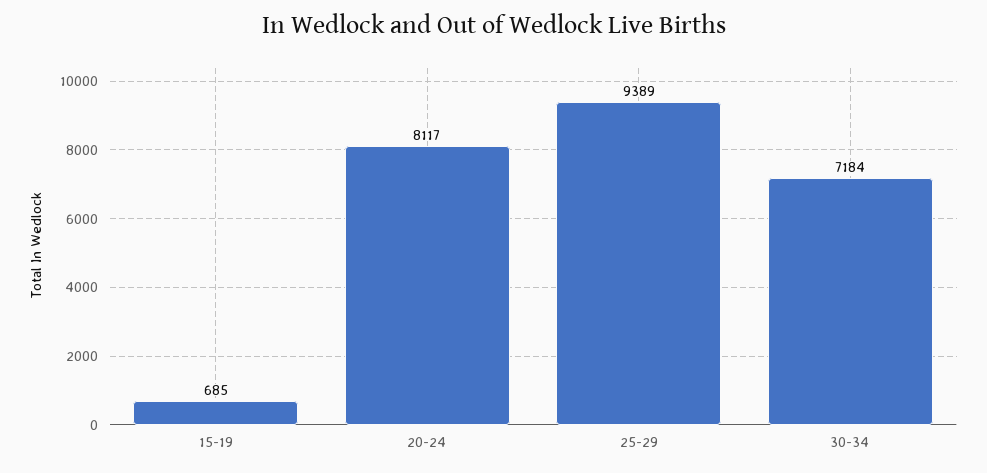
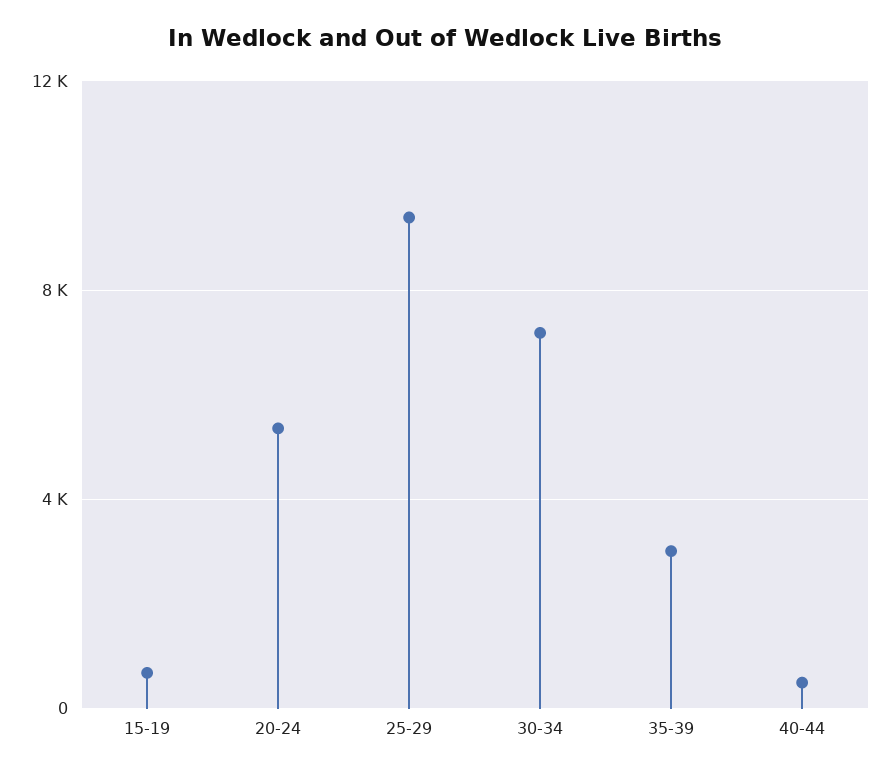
20-24: 8117 -> 5500
35-39: none -> 3000
40-44: none -> 500

